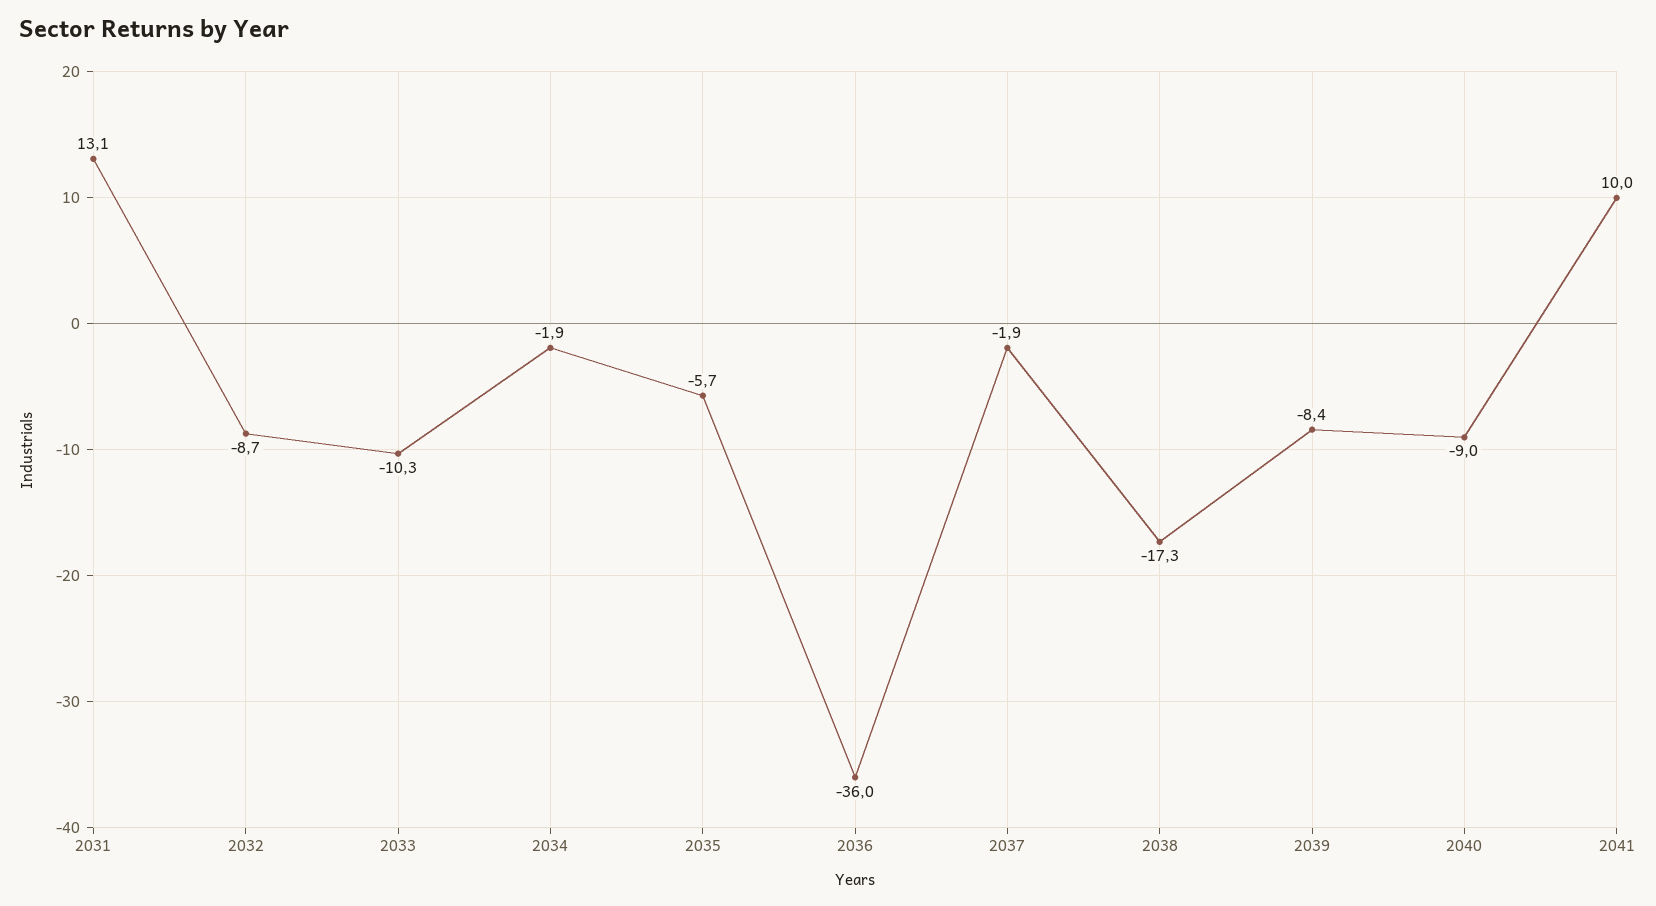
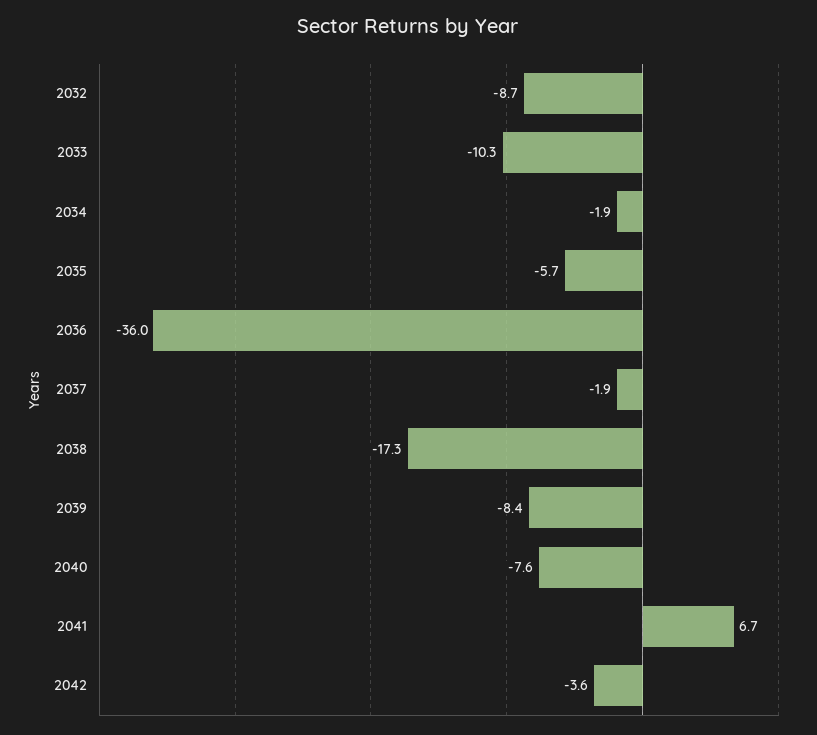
2031: 13.1 -> none
2040: -9 -> -7.6
2041: 10 -> 6.7
2042: none -> -3.6

